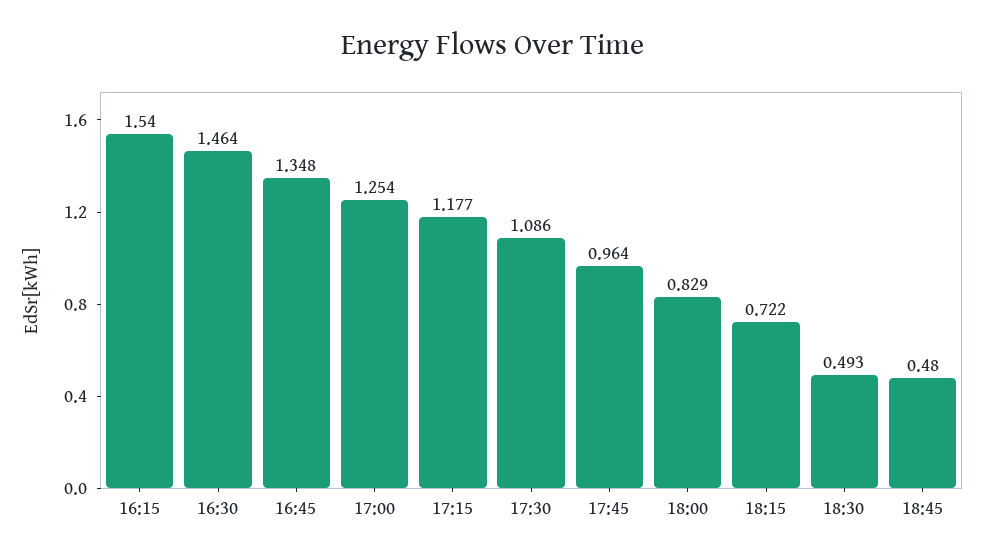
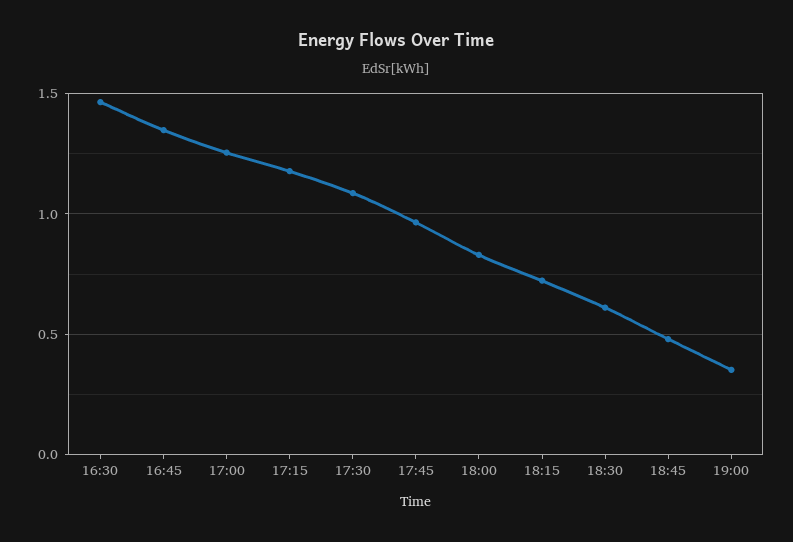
16:15: 1.54 -> none
18:30: 0.493 -> 0.6
19:00: none -> 0.35

